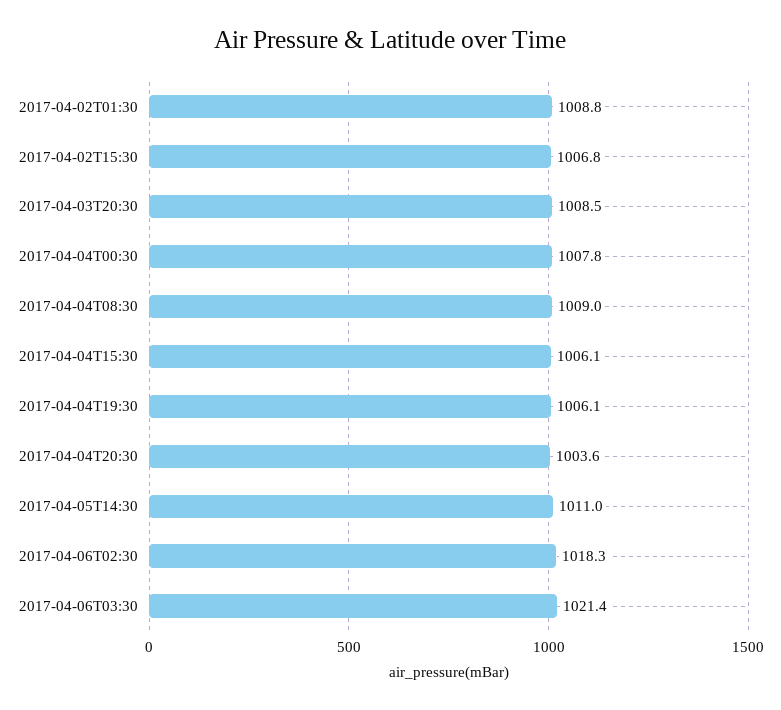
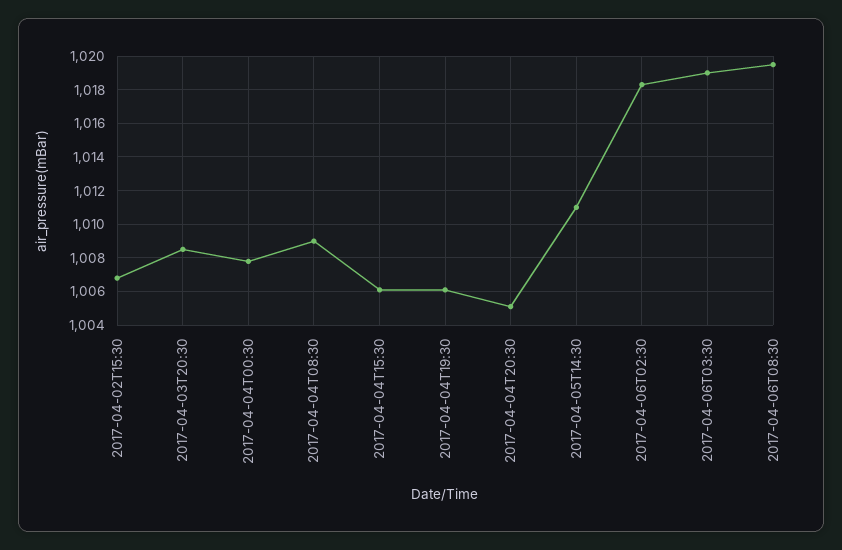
2017-04-02T01:30: 1008.8 -> none
2017-04-04T20:30: 1003.6 -> 1005
2017-04-06T03:30: 1021.4 -> 1019
2017-04-06T08:30: none -> 1019.5

